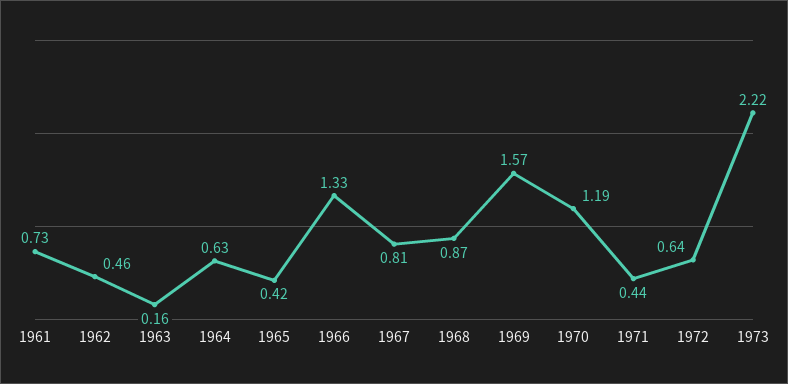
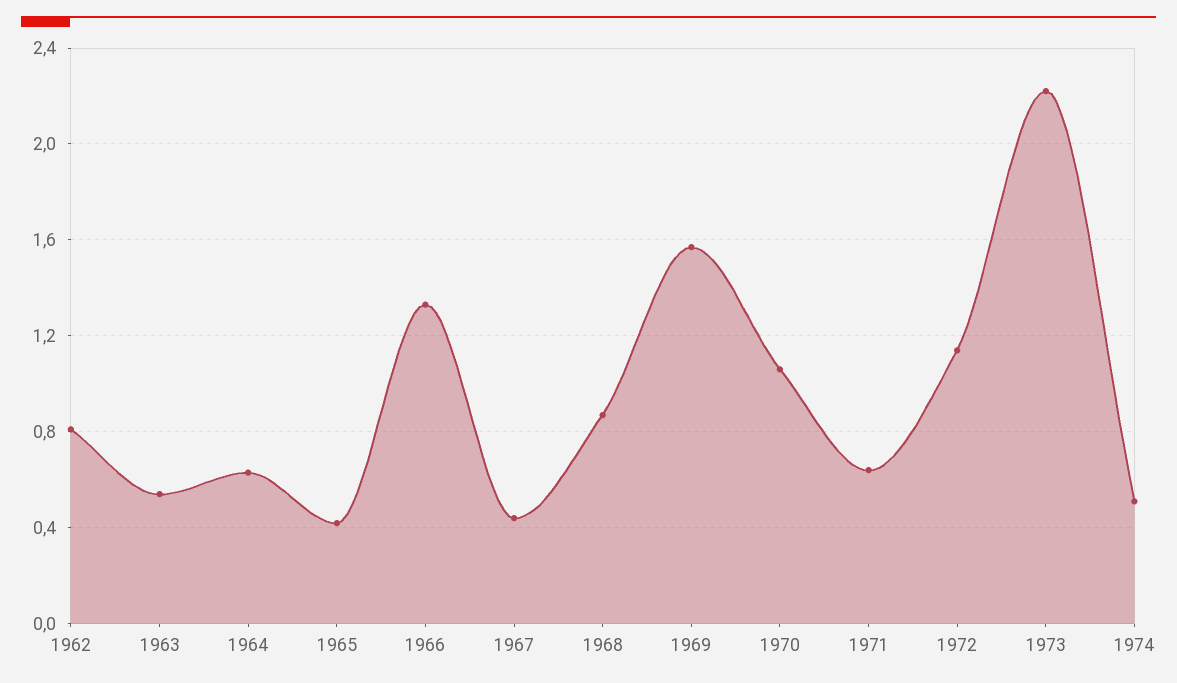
1961: 0.73 -> none
1962: 0.46 -> 0.8
1963: 0.16 -> 0.55
1967: 0.81 -> 0.45
1970: 1.19 -> 1.05
1971: 0.44 -> 0.65
1972: 0.64 -> 1.15
1974: none -> 0.5

